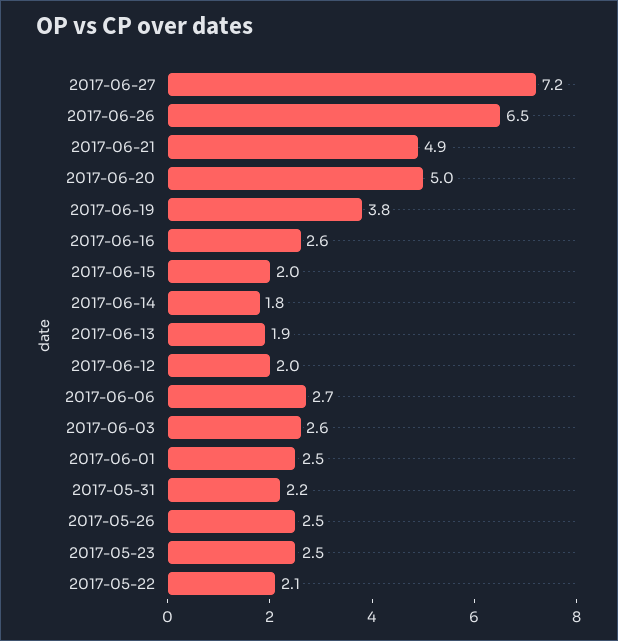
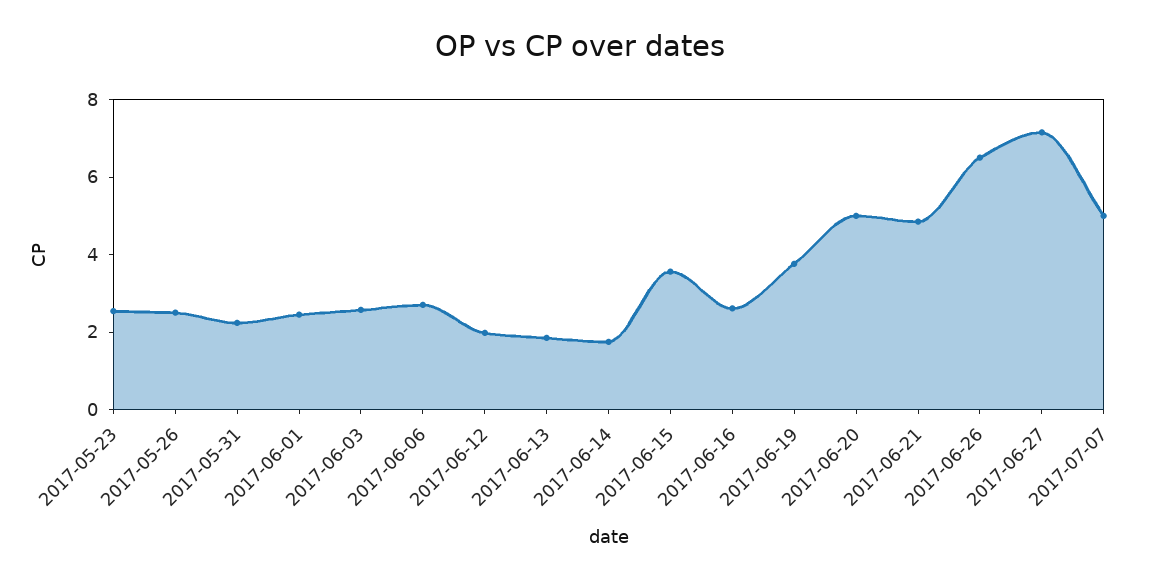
2017-06-15: 2 -> 3.5
2017-05-22: 2.1 -> none
2017-07-07: none -> 5

